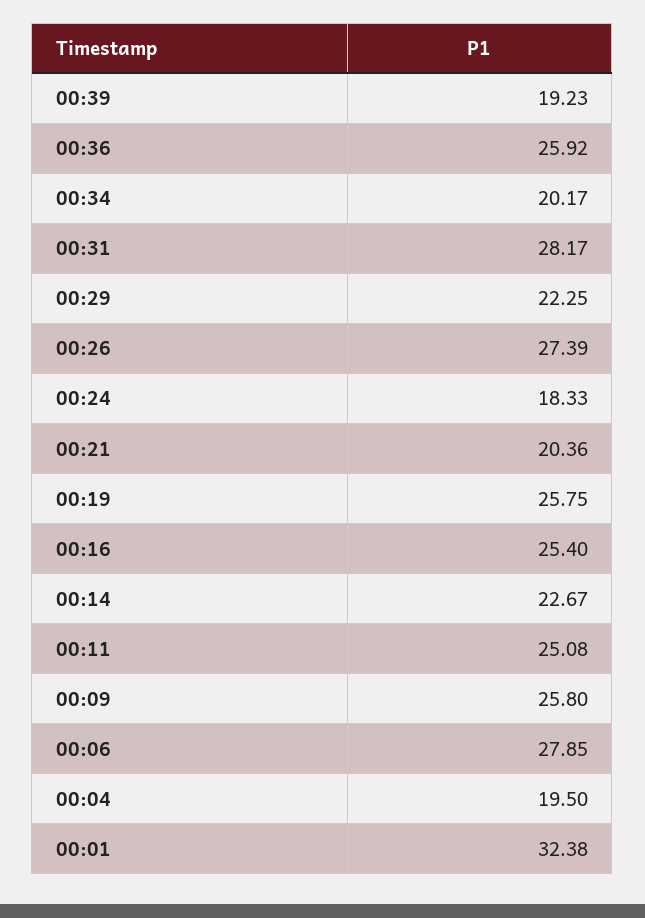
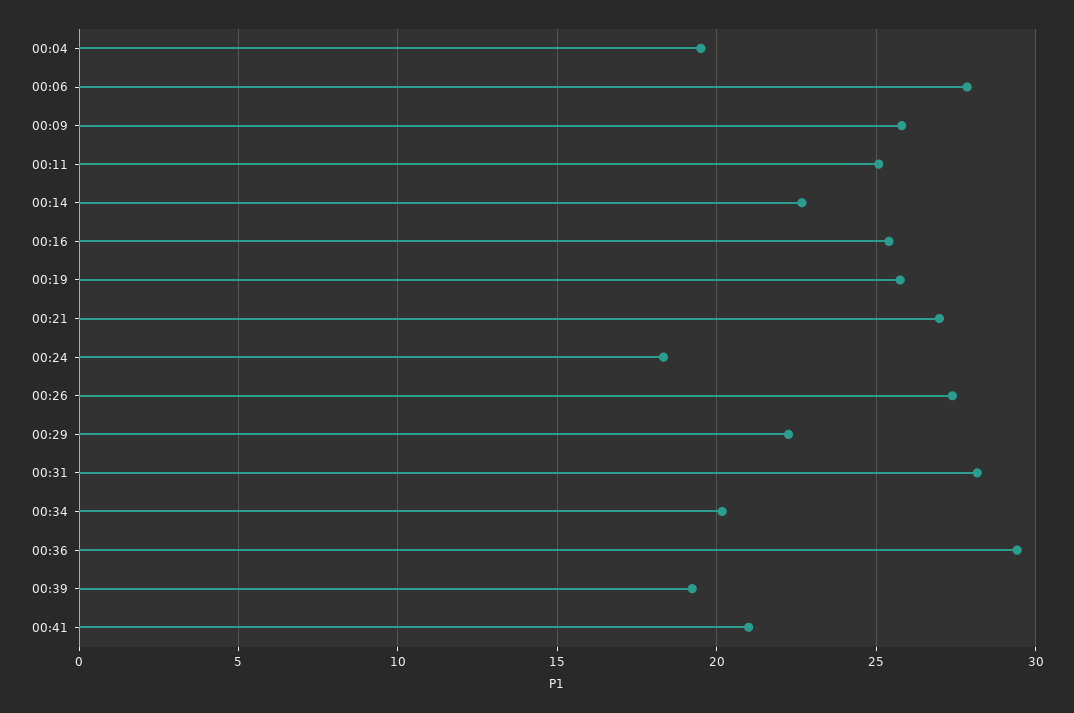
00:36: 25.92 -> 29.5
00:21: 20.36 -> 27
00:01: 32.38 -> none
00:41: none -> 21

